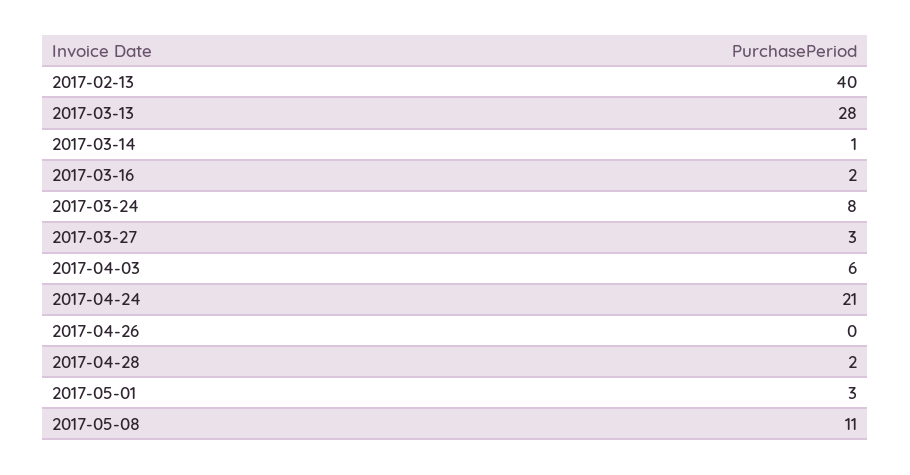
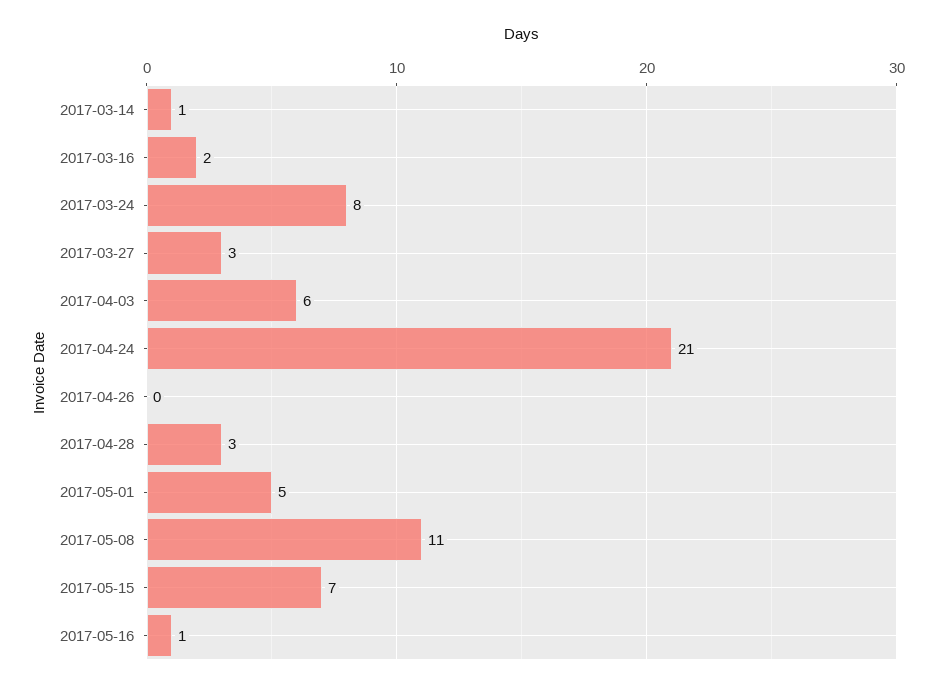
2017-02-13: 40 -> none
2017-03-13: 28 -> none
2017-04-28: 2 -> 3
2017-05-01: 3 -> 5
2017-05-15: none -> 7
2017-05-16: none -> 1

